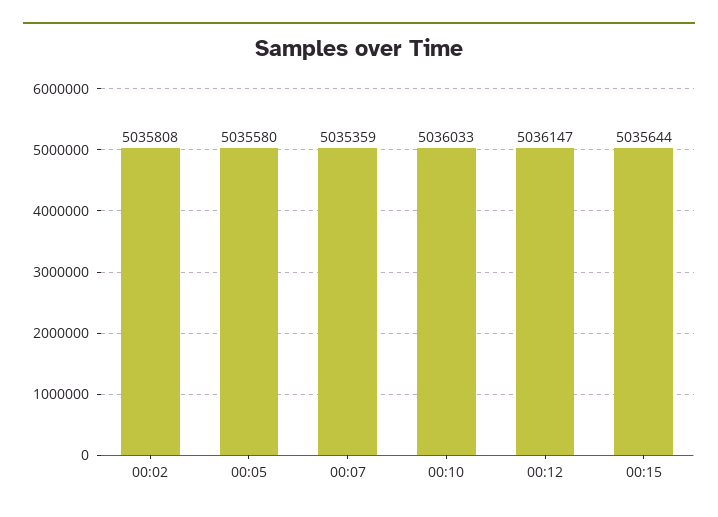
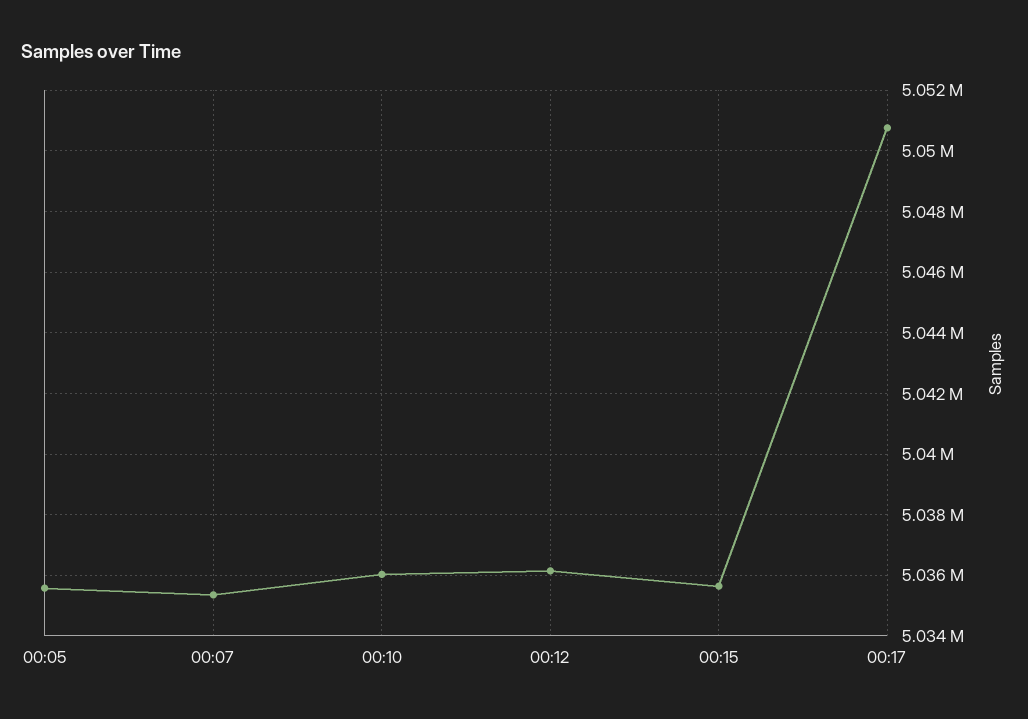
00:02: 5035808 -> none
00:17: none -> 5050800

